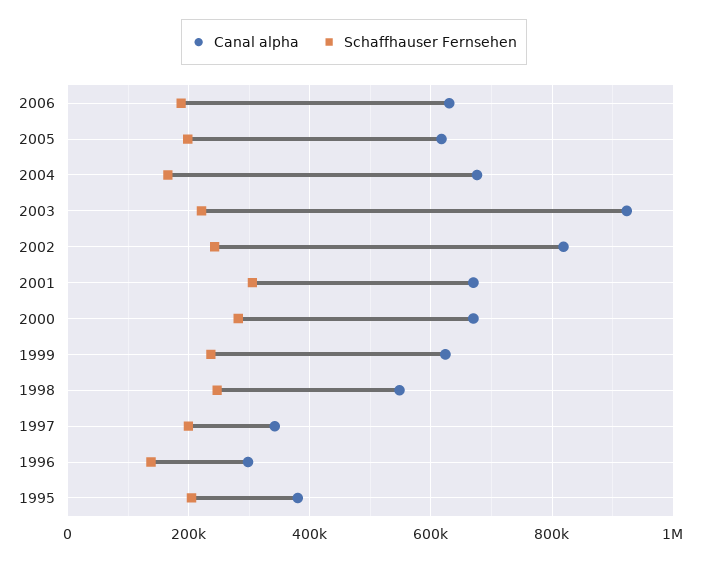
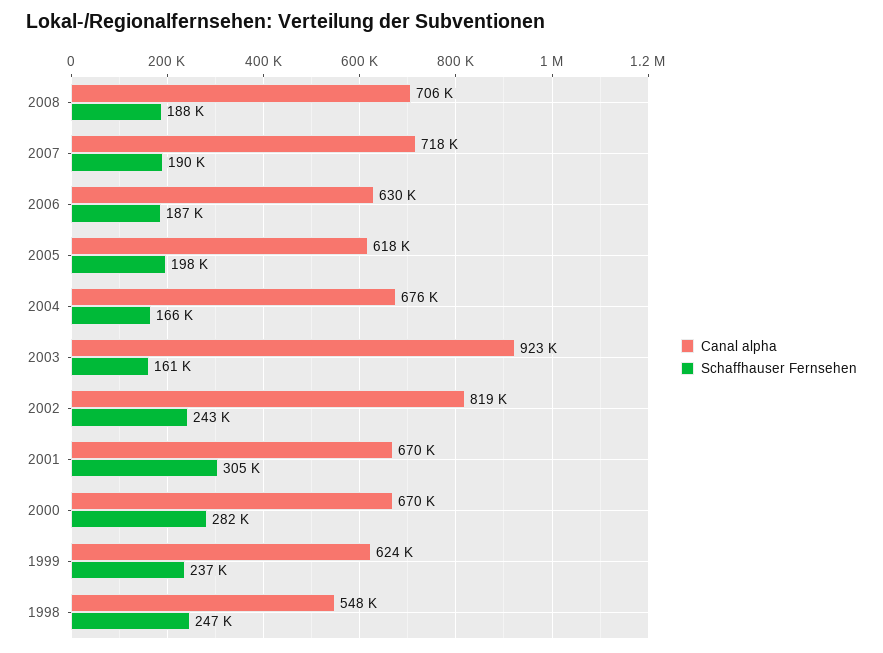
Schaffhauser Fernsehen, 2003: 220000 -> 161000
Canal alpha, 1997: 340000 -> none
Schaffhauser Fernsehen, 1997: 200000 -> none
Canal alpha, 1996: 300000 -> none
Schaffhauser Fernsehen, 1996: 140000 -> none
Canal alpha, 1995: 380000 -> none
Schaffhauser Fernsehen, 1995: 200000 -> none
Canal alpha, 2008: none -> 706000
Schaffhauser Fernsehen, 2008: none -> 188000
Canal alpha, 2007: none -> 718000
Schaffhauser Fernsehen, 2007: none -> 190000

